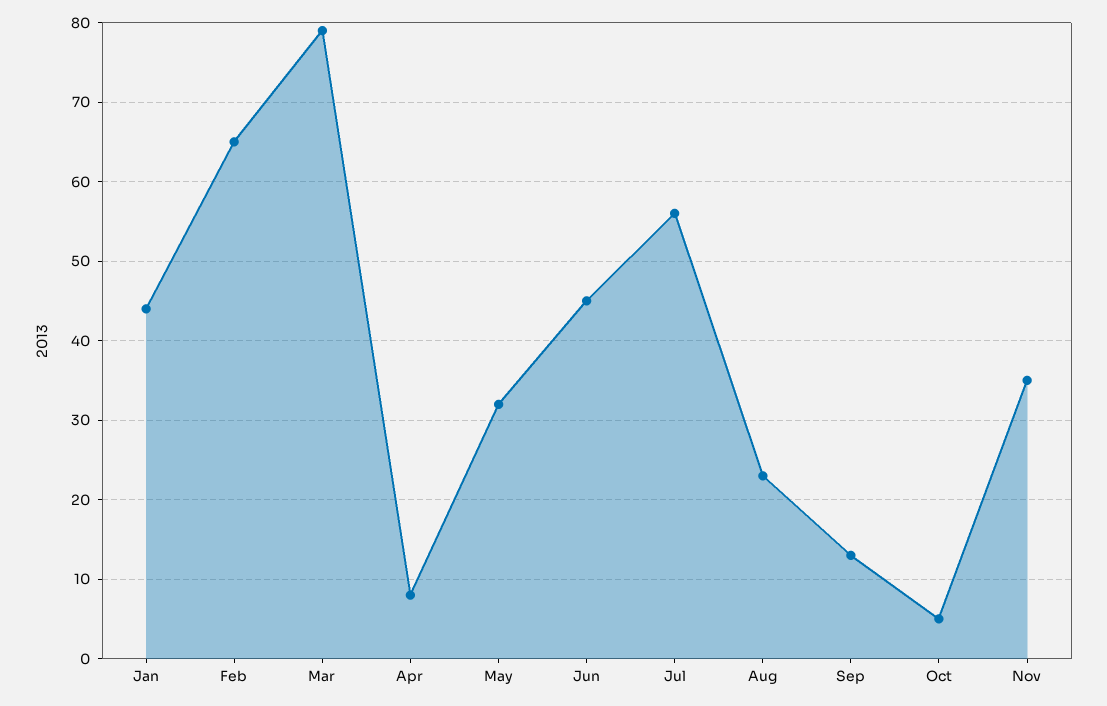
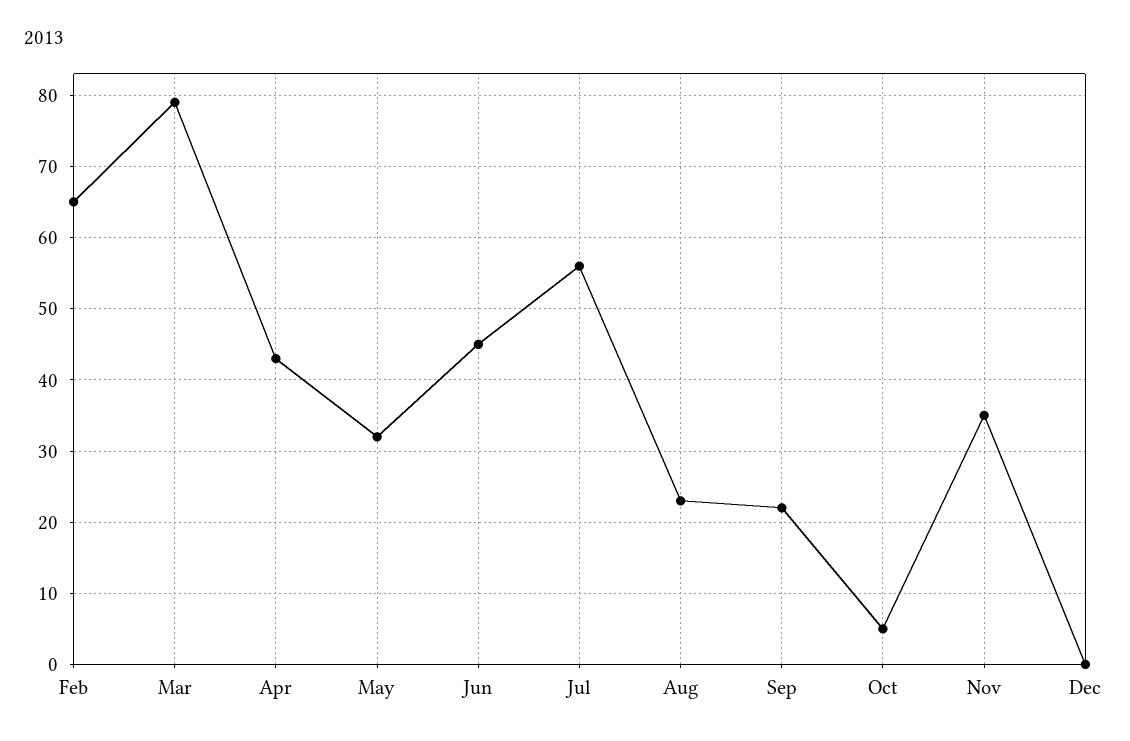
Jan: 44 -> none
Apr: 8 -> 43
Sep: 13 -> 22
Dec: none -> 0

